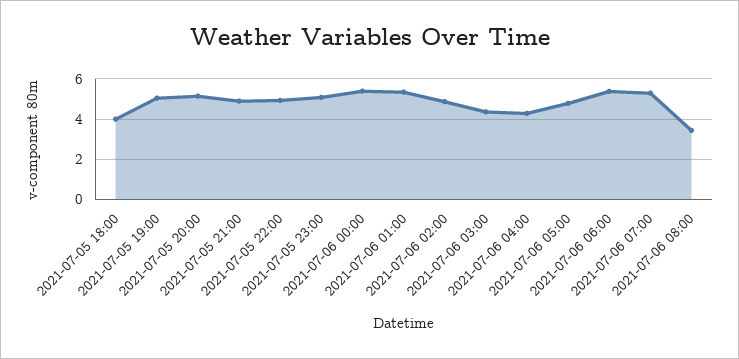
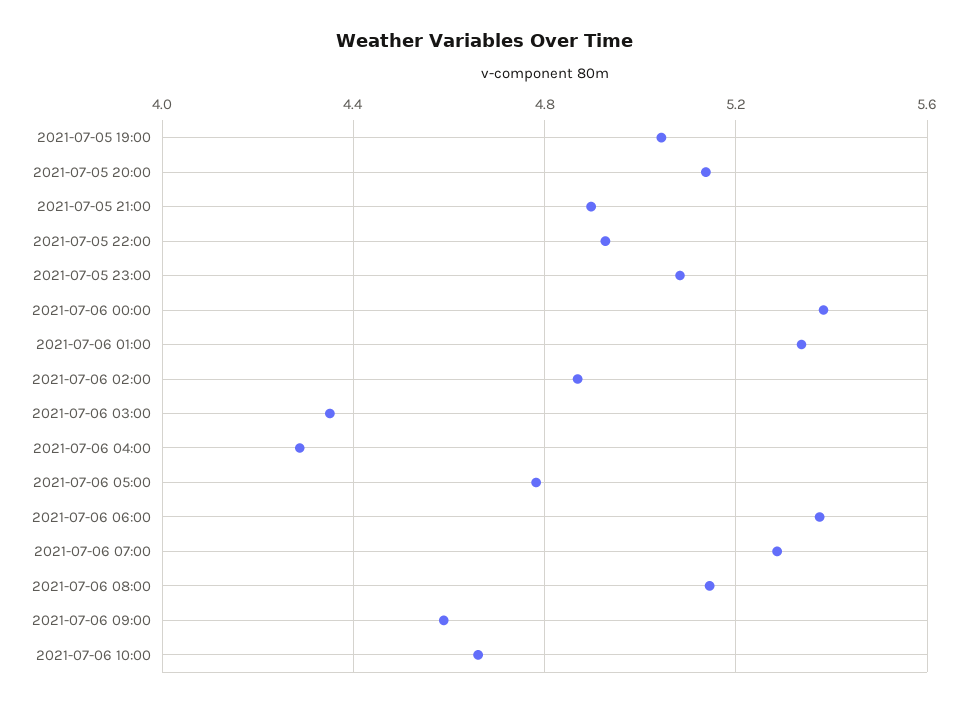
2021-07-05 18:00: 4 -> none
2021-07-06 08:00: 3.5 -> 5.15
2021-07-06 09:00: none -> 4.6
2021-07-06 10:00: none -> 4.65

